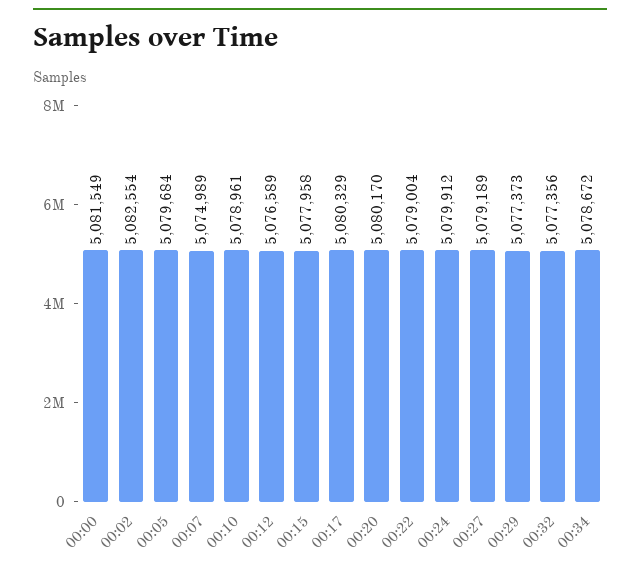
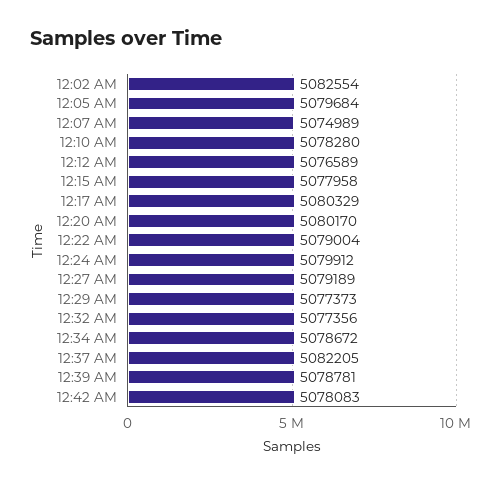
00:00: 5081549 -> none
00:10: 5078961 -> 5078280
12:37 AM: none -> 5082205
12:39 AM: none -> 5078781
12:42 AM: none -> 5078083

